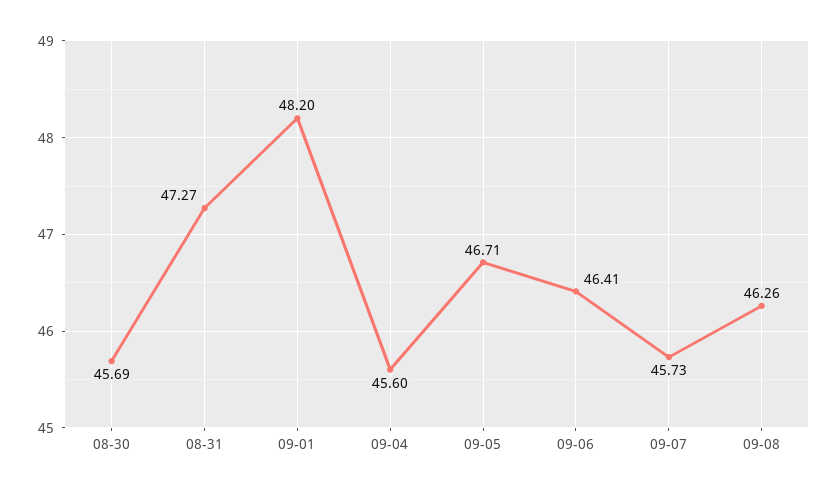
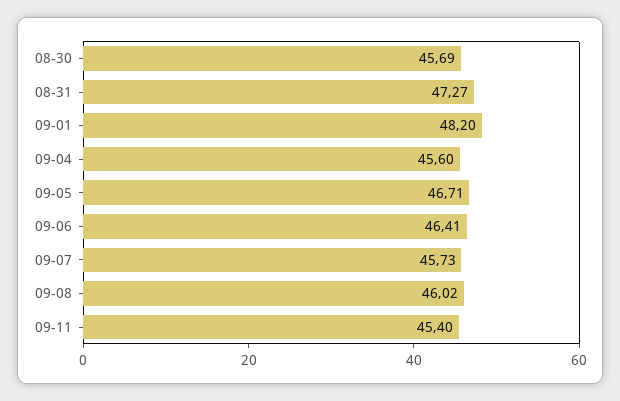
09-08: 46.26 -> 46.02
09-11: none -> 45.4

